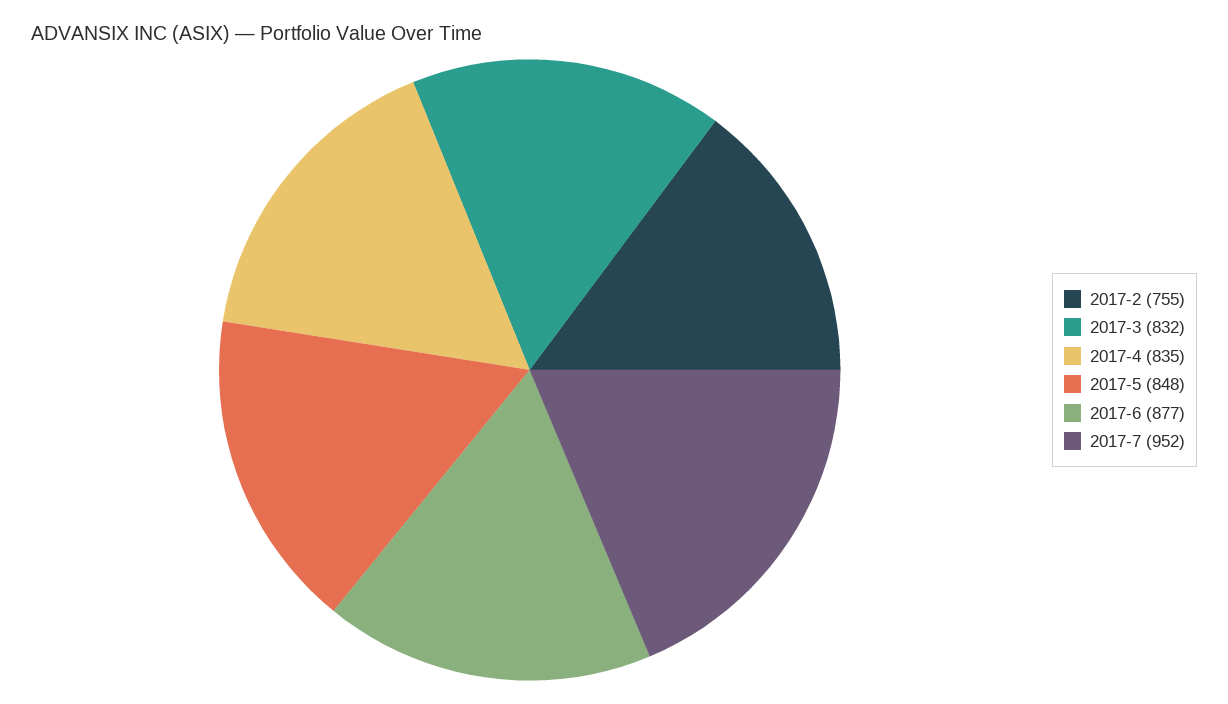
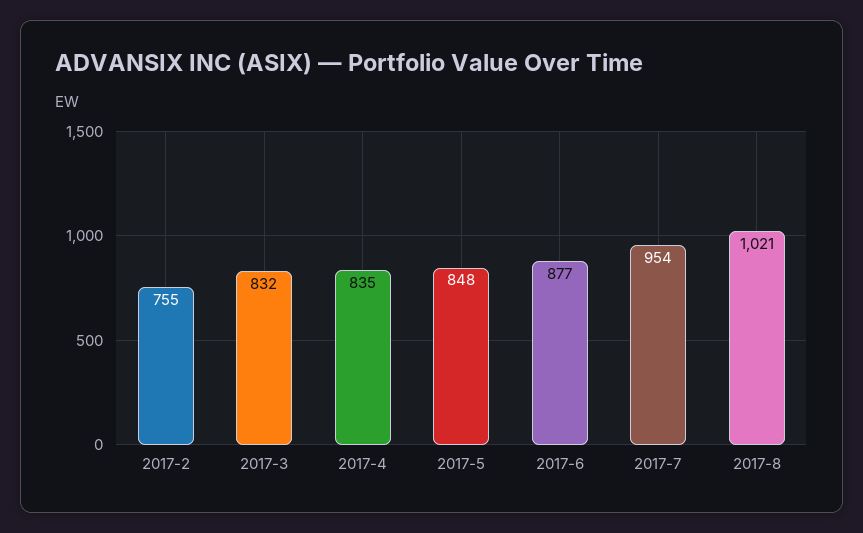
2017-7: 952 -> 954
2017-8: none -> 1021

